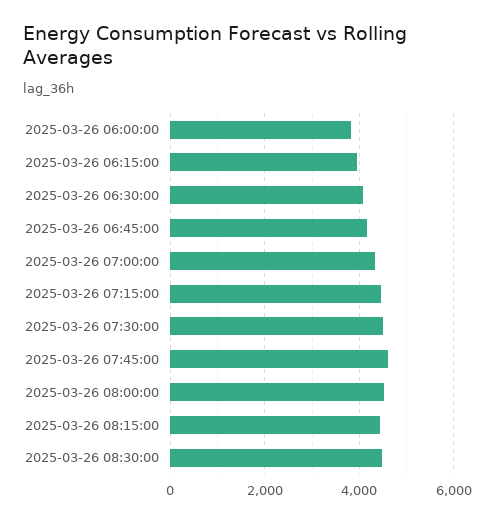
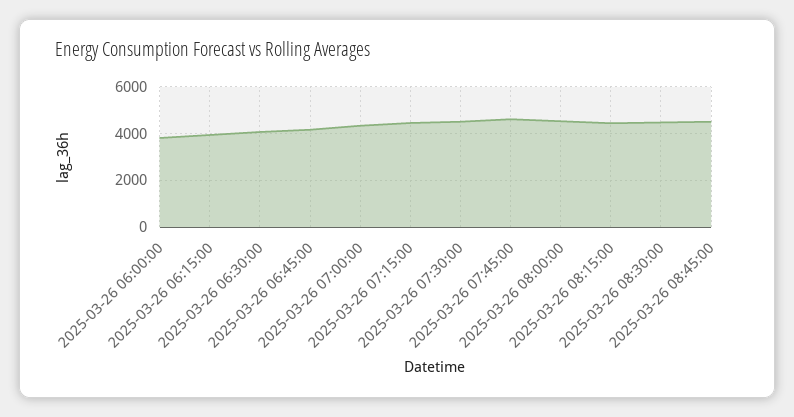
2025-03-26 08:45:00: none -> 4500

